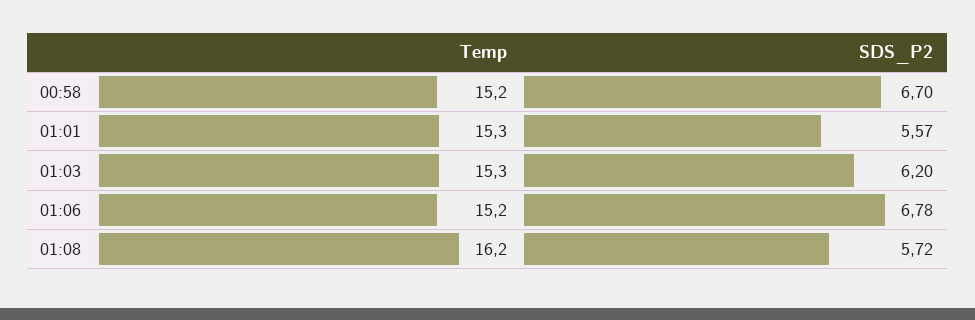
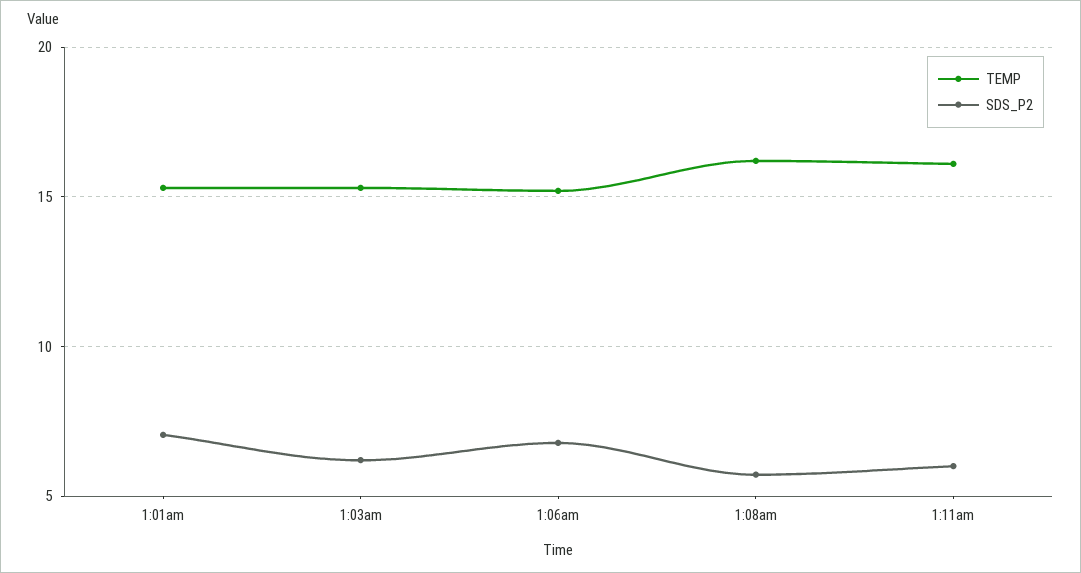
Temp, 00:58: 15.2 -> none
SDS_P2, 00:58: 6.7 -> none
SDS_P2, 01:01: 5.57 -> 7
Temp, 1:11am: none -> 16
SDS_P2, 1:11am: none -> 6

